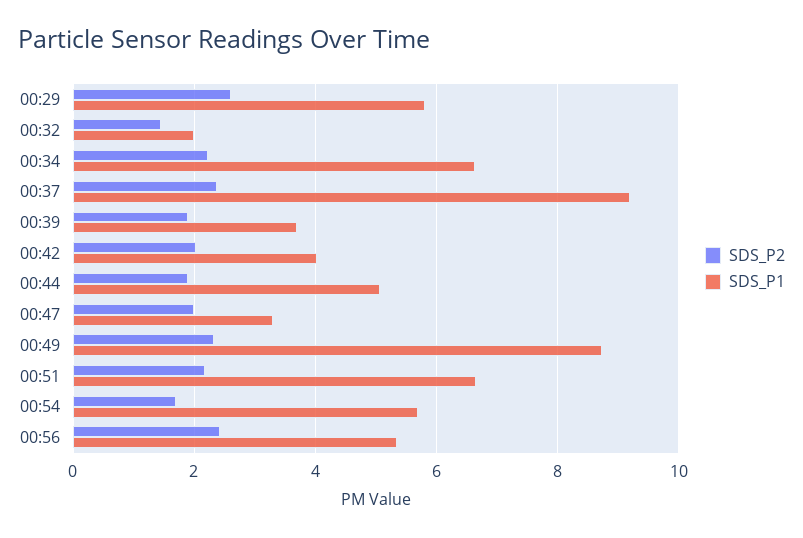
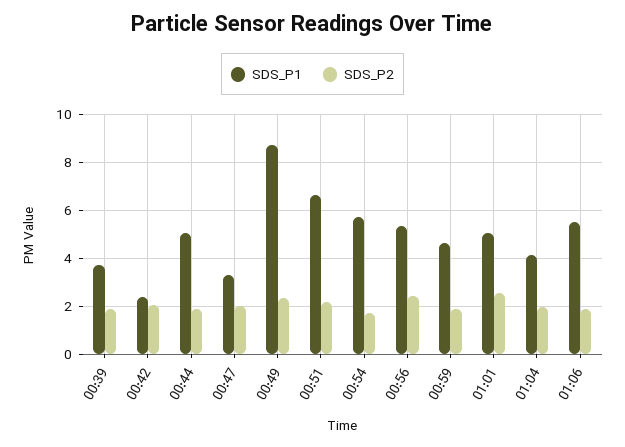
SDS_P2, 00:29: 2.6 -> none
SDS_P1, 00:29: 5.8 -> none
SDS_P2, 00:32: 1.4 -> none
SDS_P1, 00:32: 2 -> none
SDS_P2, 00:34: 2.2 -> none
SDS_P1, 00:34: 6.6 -> none
SDS_P2, 00:37: 2.4 -> none
SDS_P1, 00:37: 9.2 -> none
SDS_P1, 00:42: 4 -> 2.5
SDS_P1, 00:59: none -> 4.5
SDS_P2, 00:59: none -> 2
SDS_P1, 01:01: none -> 5
SDS_P2, 01:01: none -> 2.5
SDS_P1, 01:04: none -> 4
SDS_P2, 01:04: none -> 2
SDS_P1, 01:06: none -> 5.5
SDS_P2, 01:06: none -> 2

